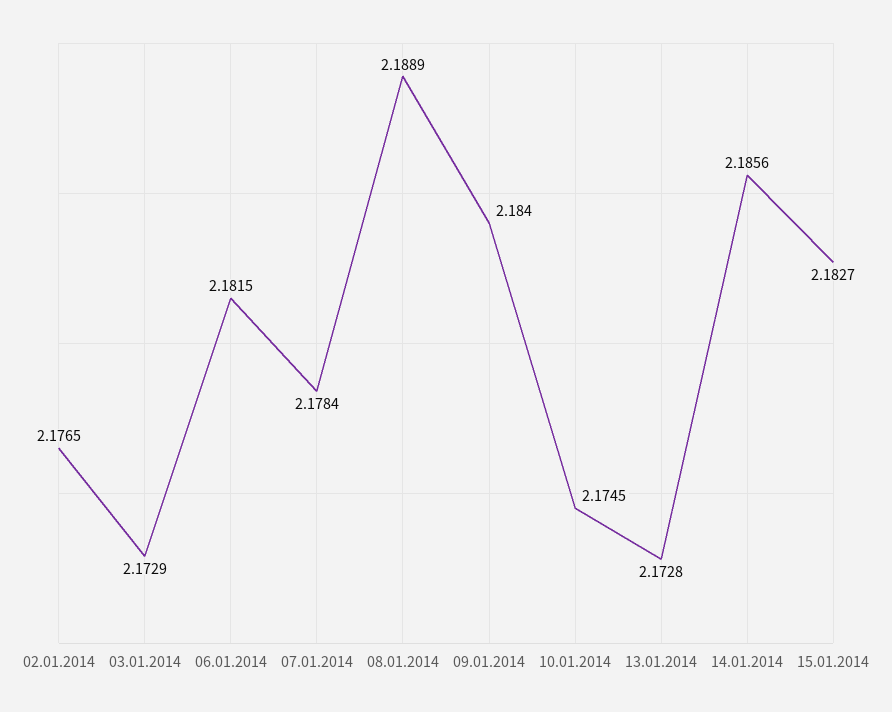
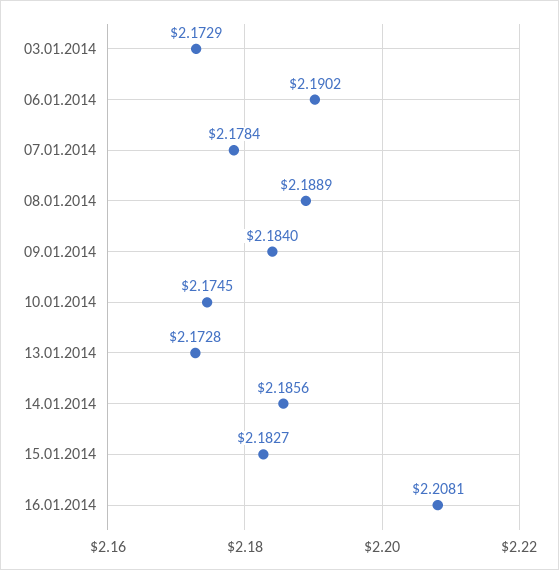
02.01.2014: 2.1765 -> none
06.01.2014: 2.1815 -> 2.1902
16.01.2014: none -> 2.2081

